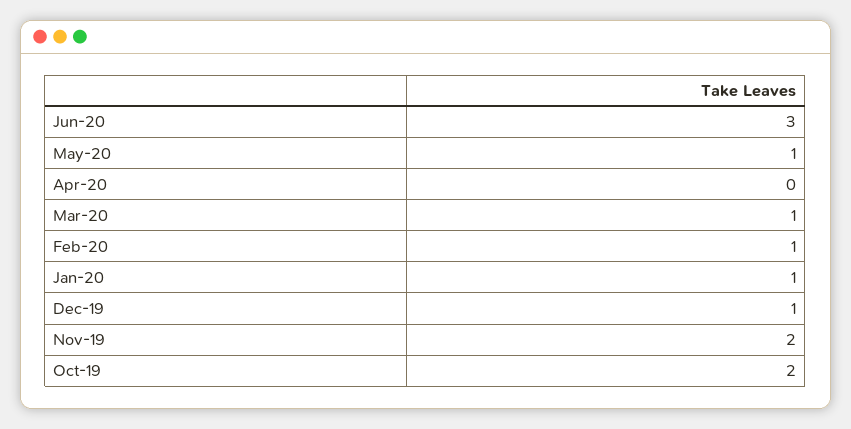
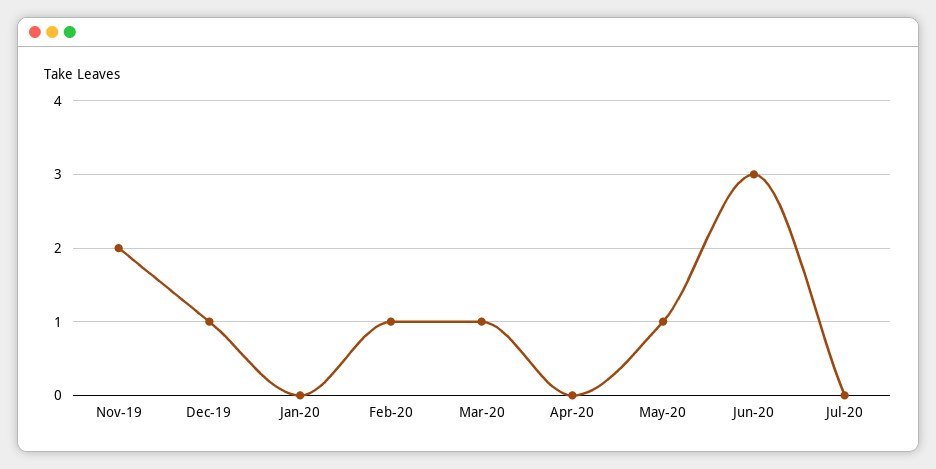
Jan-20: 1 -> 0
Oct-19: 2 -> none
Jul-20: none -> 0

